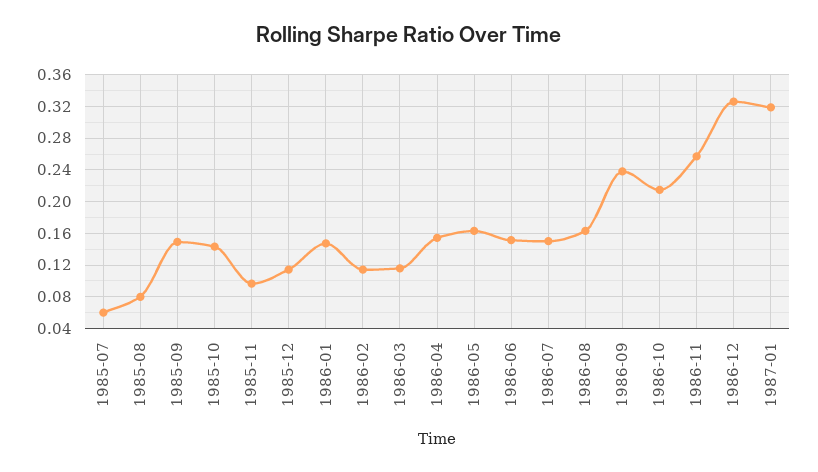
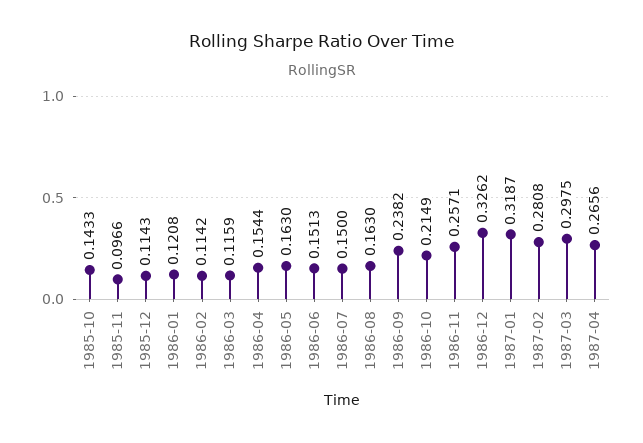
1985-07: 0.06 -> none
1985-08: 0.08 -> none
1985-09: 0.15 -> none
1986-01: 0.15 -> 0.1208
1987-02: none -> 0.2808
1987-03: none -> 0.2975
1987-04: none -> 0.2656

